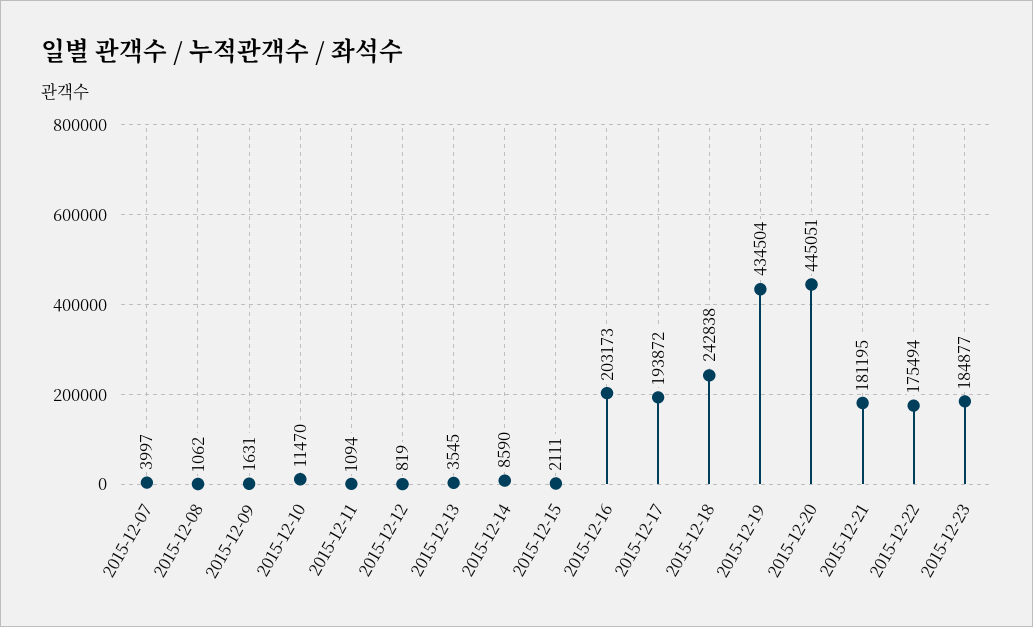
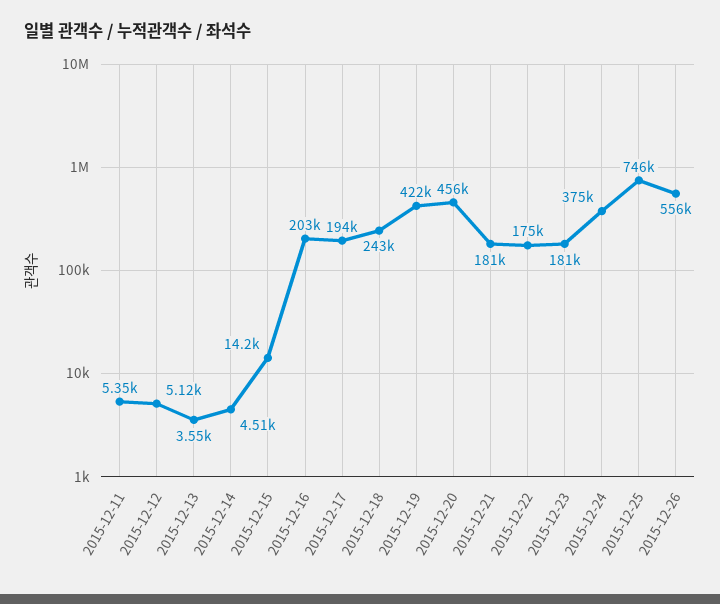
2015-12-07: 3997 -> none
2015-12-08: 1062 -> none
2015-12-09: 1631 -> none
2015-12-10: 11470 -> none
2015-12-11: 1094 -> 5350
2015-12-12: 819 -> 5120
2015-12-14: 8590 -> 4510
2015-12-15: 2111 -> 14200
2015-12-19: 434504 -> 422000
2015-12-20: 445051 -> 456000
2015-12-23: 184877 -> 181000
2015-12-24: none -> 375000
2015-12-25: none -> 746000
2015-12-26: none -> 556000

